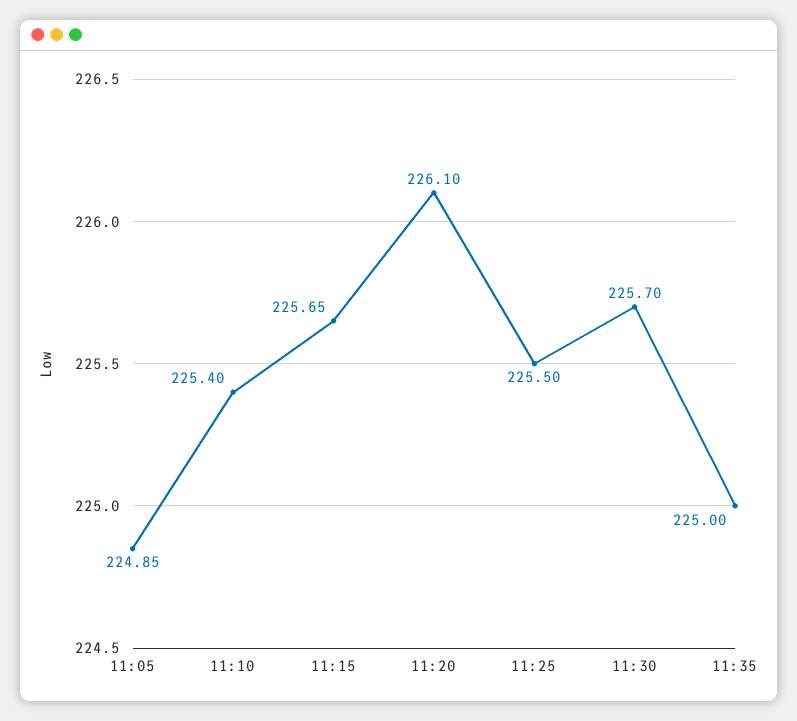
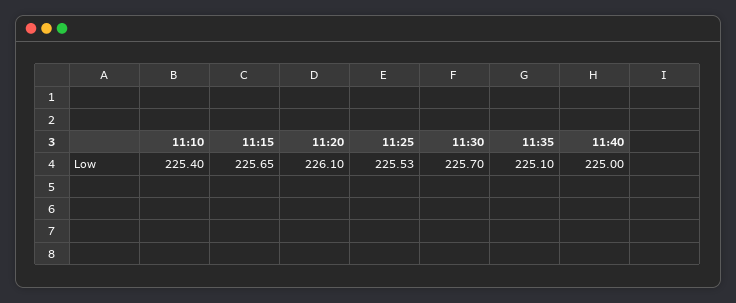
11:05: 224.85 -> none
11:25: 225.5 -> 225.53
11:35: 225 -> 225.1
11:40: none -> 225

